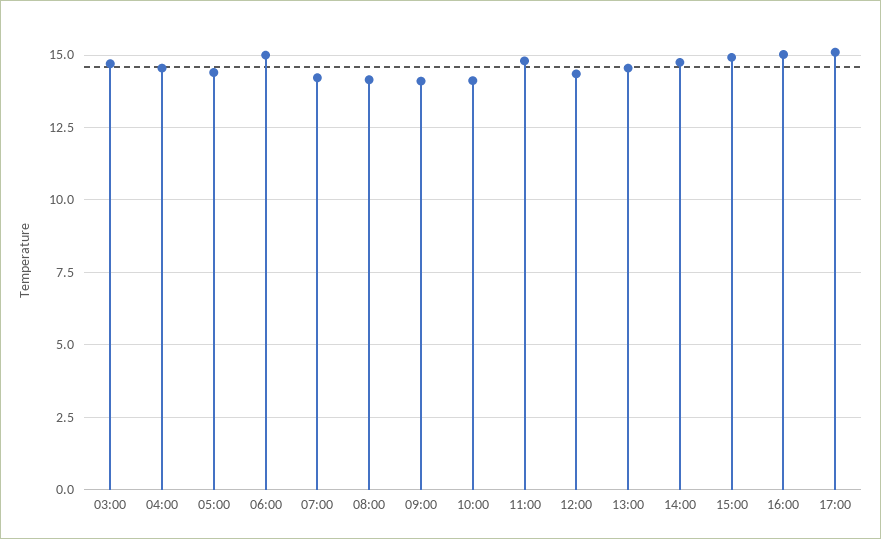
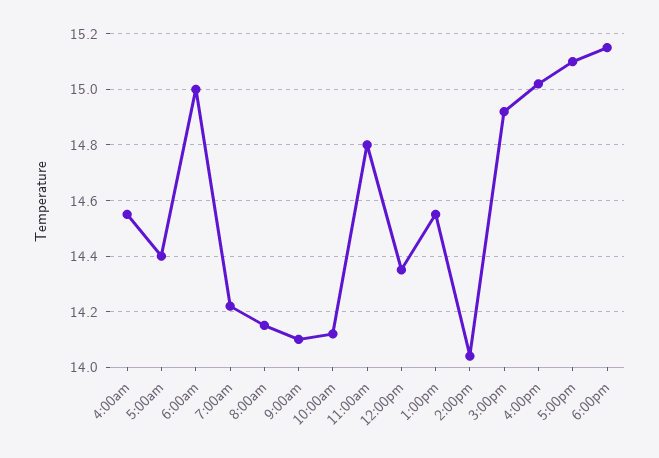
03:00: 14.75 -> none
14:00: 14.75 -> 14.05
6:00pm: none -> 15.15

